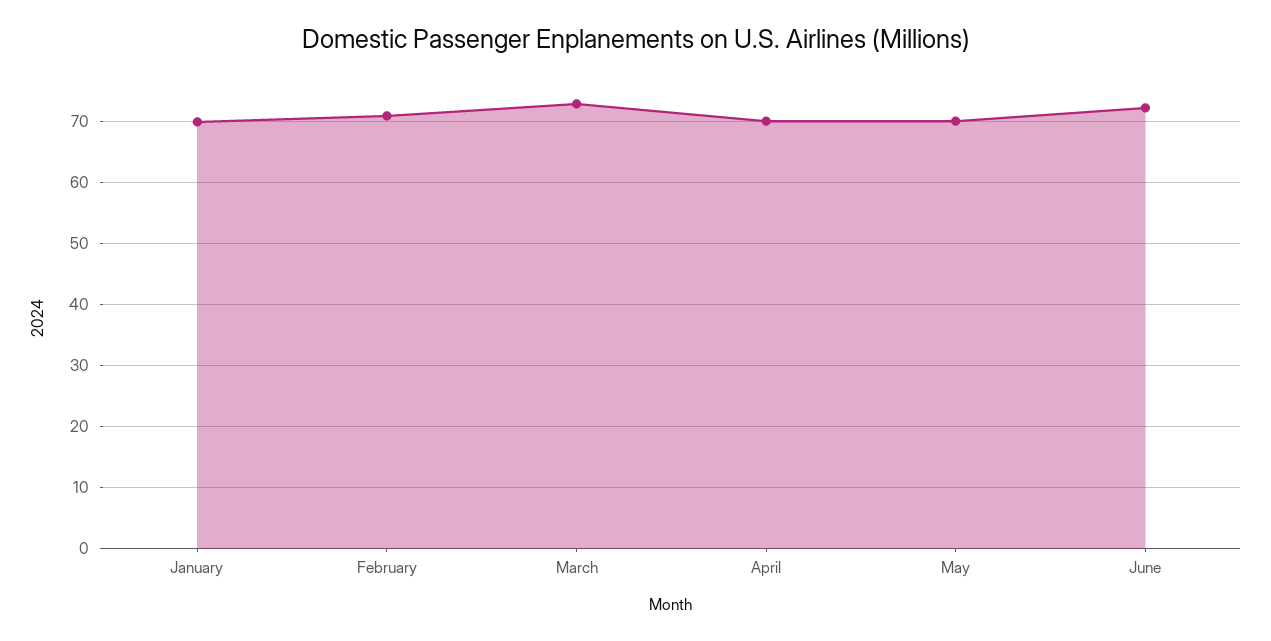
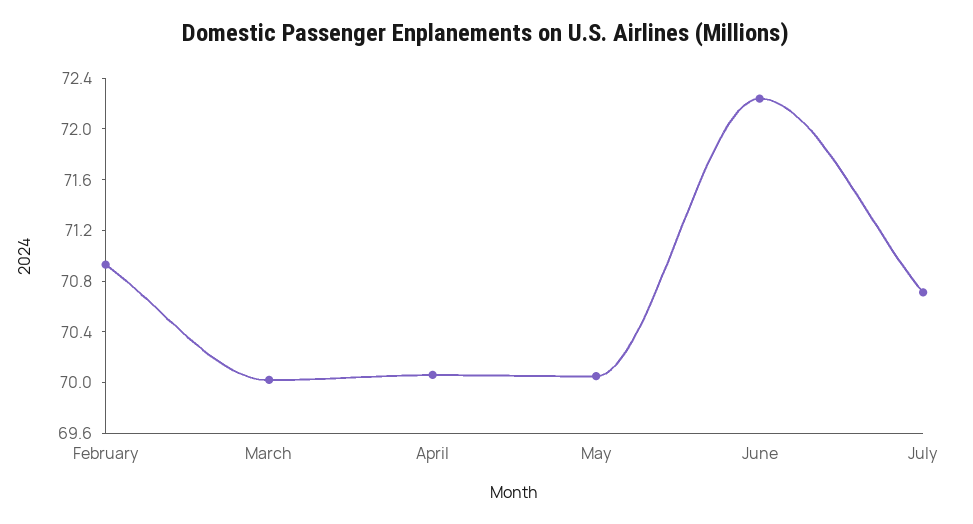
January: 70 -> none
March: 73 -> 70
July: none -> 70.7

